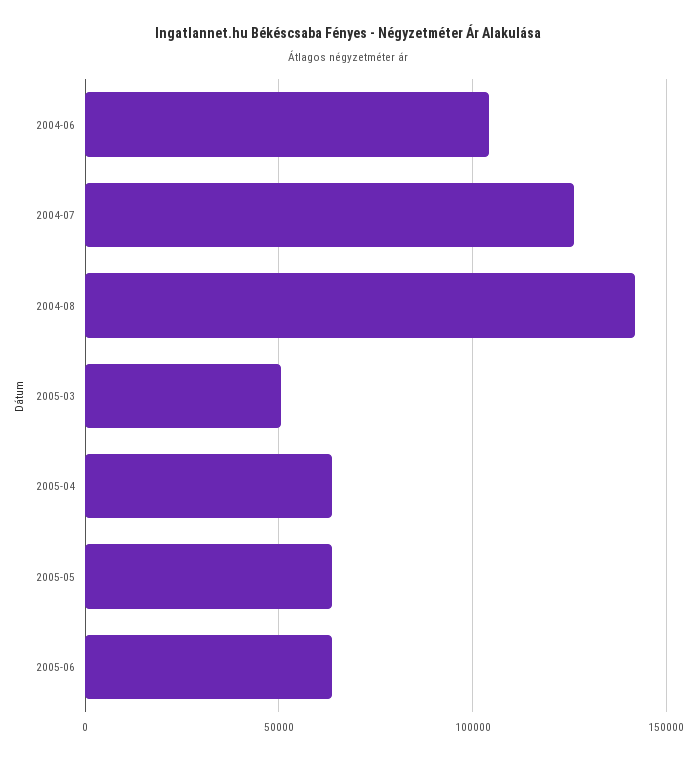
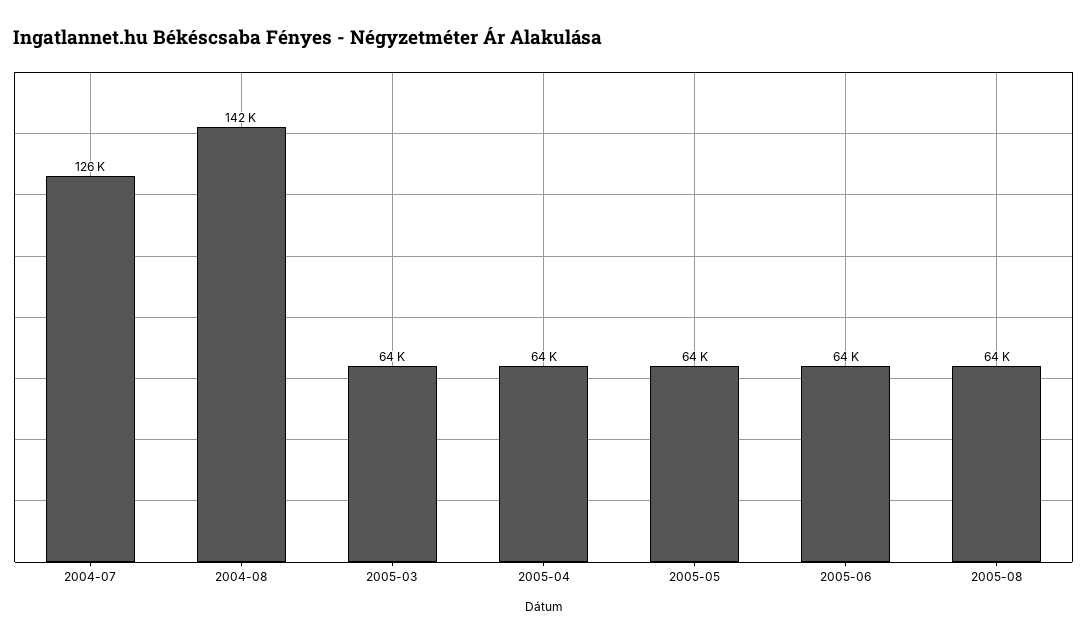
2004-06: 105000 -> none
2005-03: 50000 -> 64000
2005-08: none -> 64000

